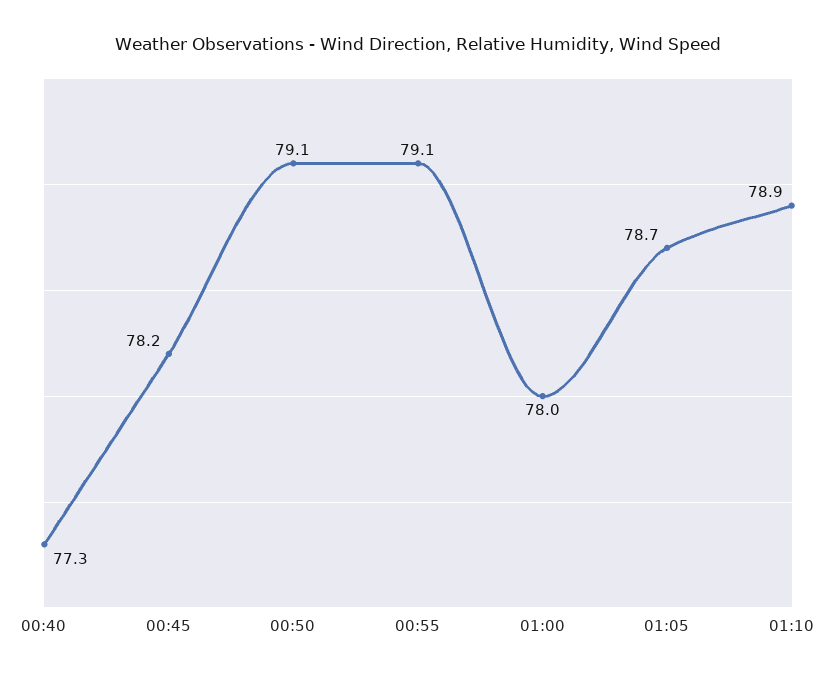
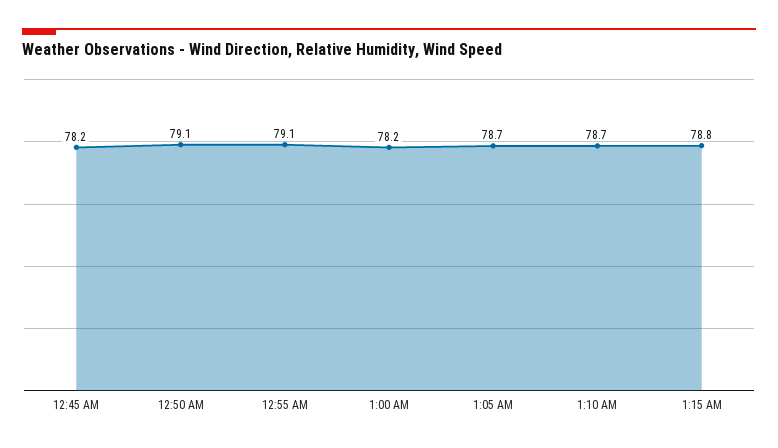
00:40: 77.3 -> none
01:00: 78 -> 78.2
01:10: 78.9 -> 78.7
1:15 AM: none -> 78.8

